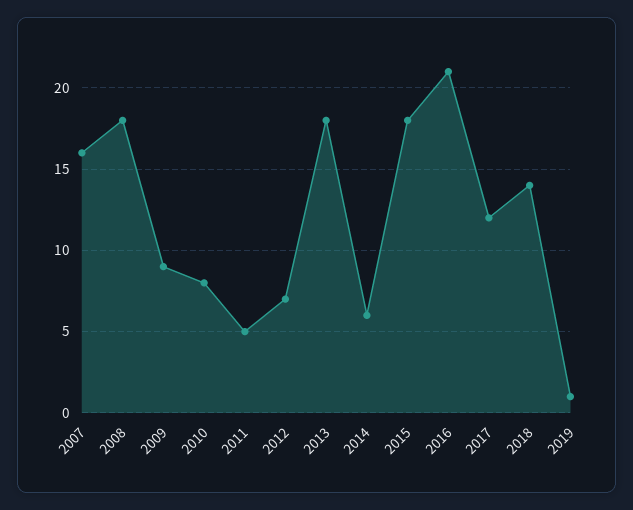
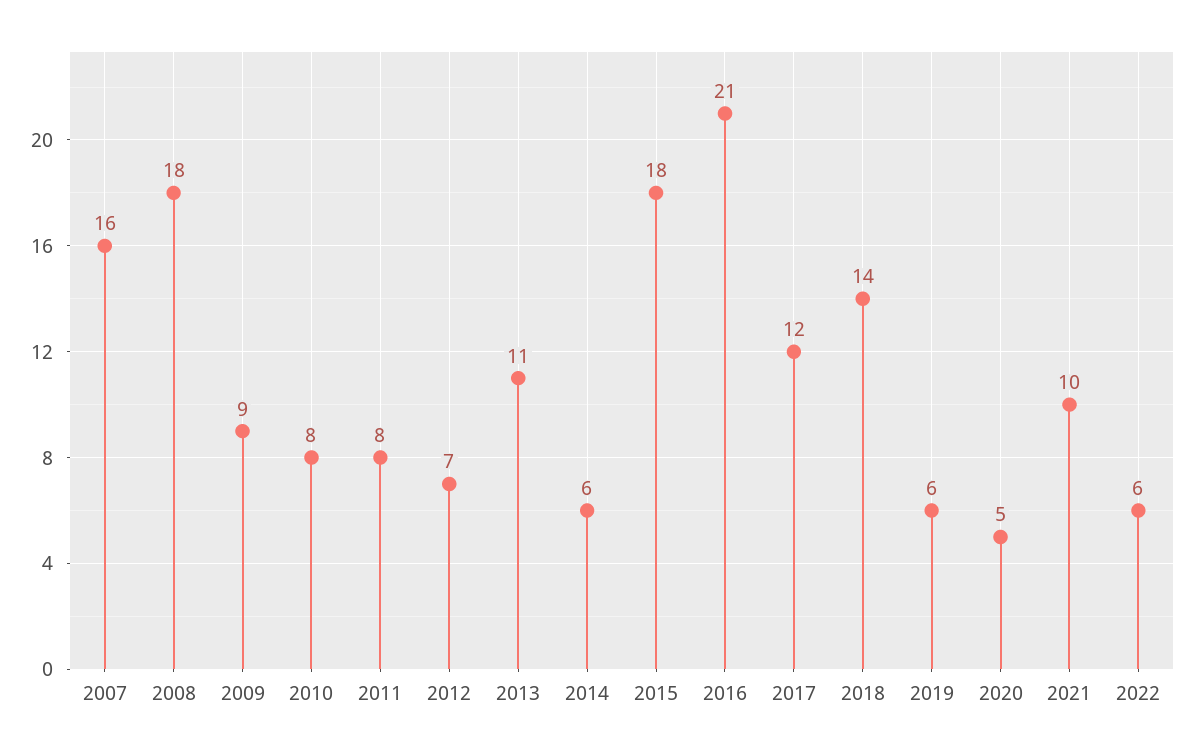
2011: 5 -> 8
2013: 18 -> 11
2019: 1 -> 6
2020: none -> 5
2021: none -> 10
2022: none -> 6

